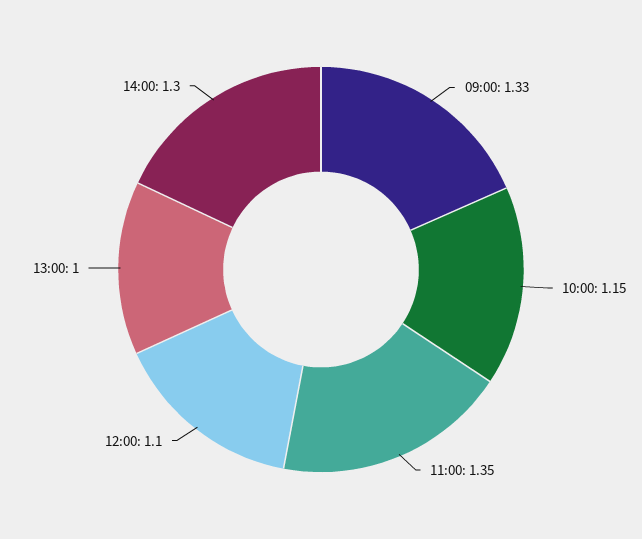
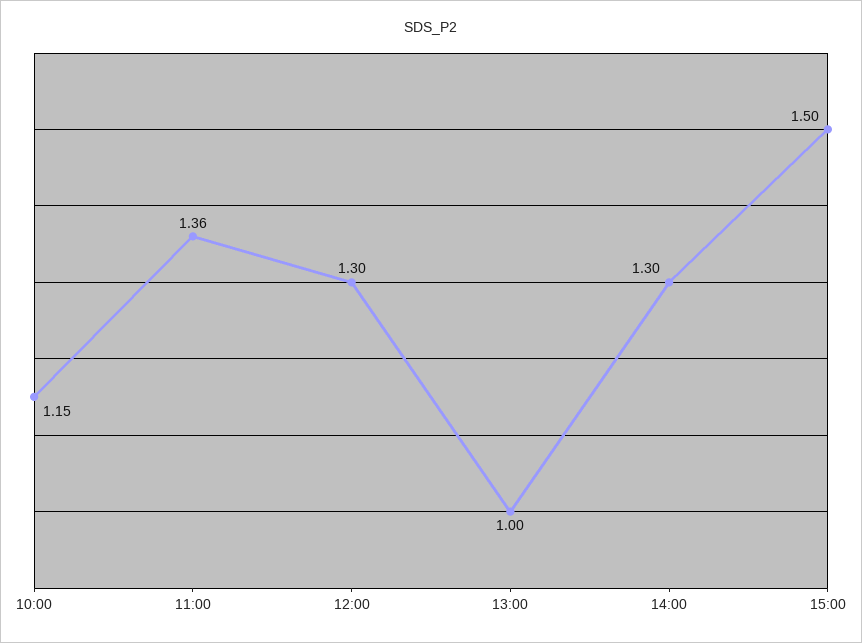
09:00: 1.33 -> none
11:00: 1.35 -> 1.36
12:00: 1.1 -> 1.3
15:00: none -> 1.5

